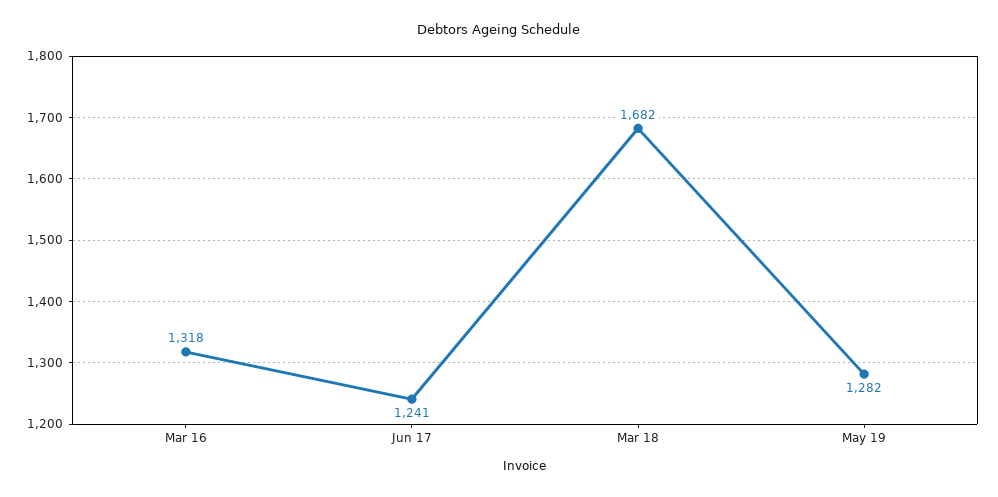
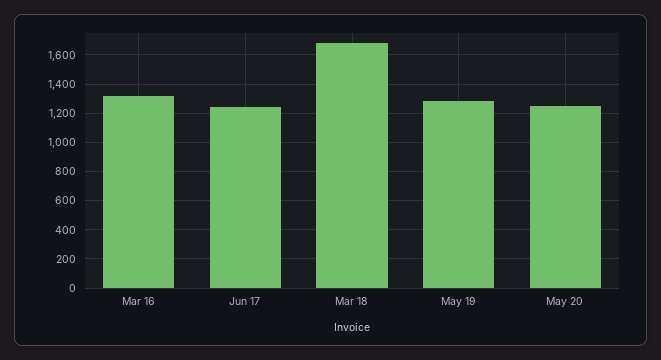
May 20: none -> 1250

